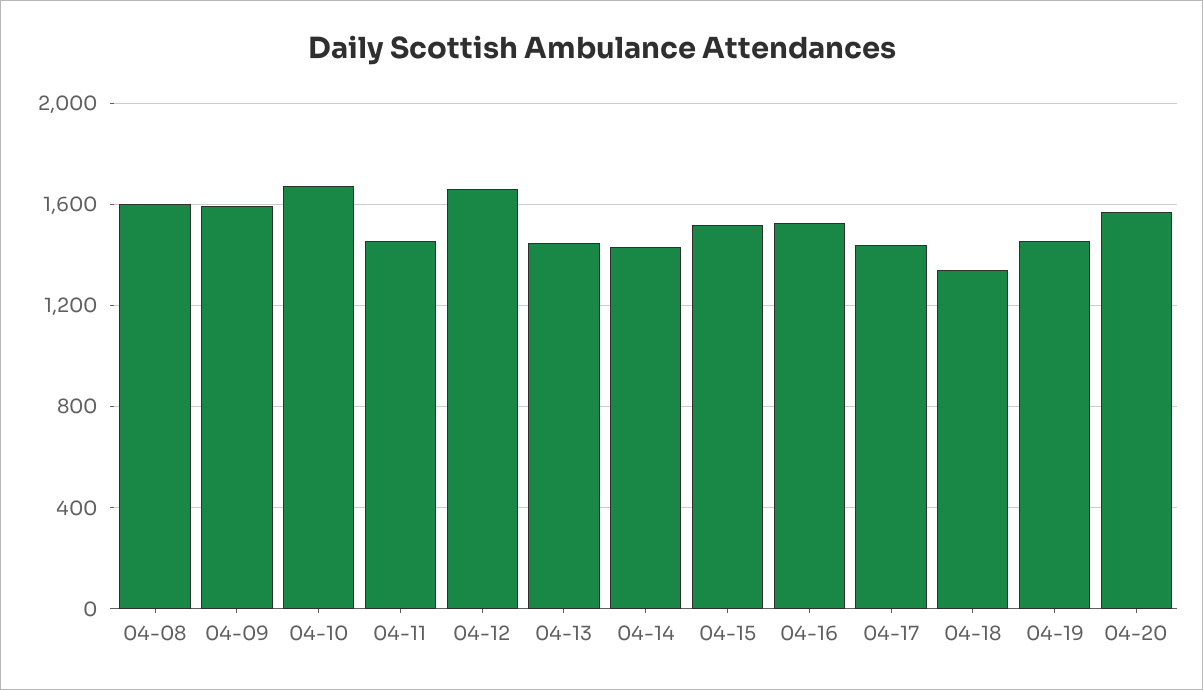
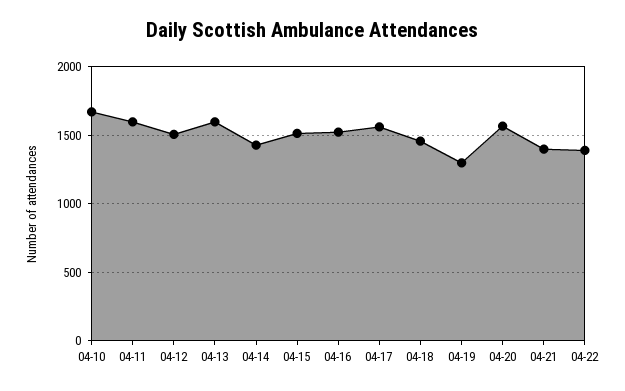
04-08: 1600 -> none
04-09: 1600 -> none
04-11: 1450 -> 1600
04-12: 1650 -> 1500
04-13: 1450 -> 1600
04-17: 1450 -> 1550
04-18: 1350 -> 1450
04-19: 1450 -> 1300
04-21: none -> 1400
04-22: none -> 1400

